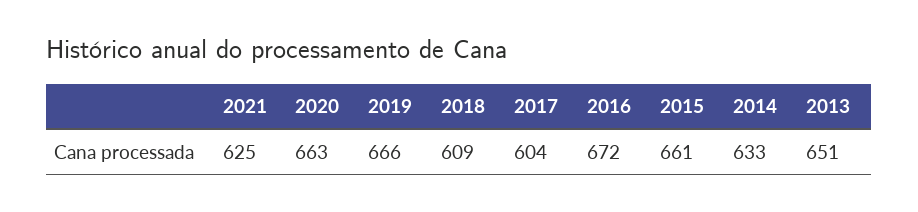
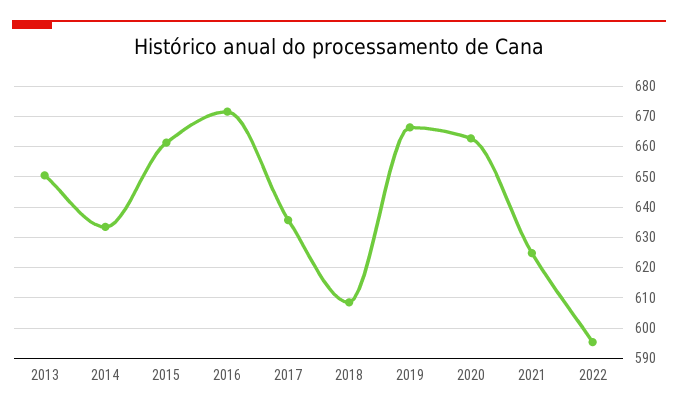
2017: 604 -> 636
2022: none -> 596

